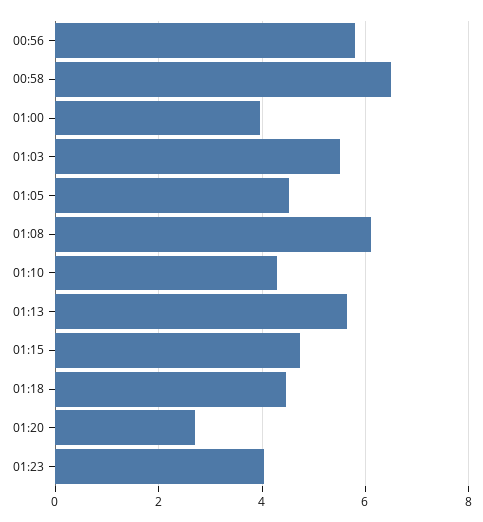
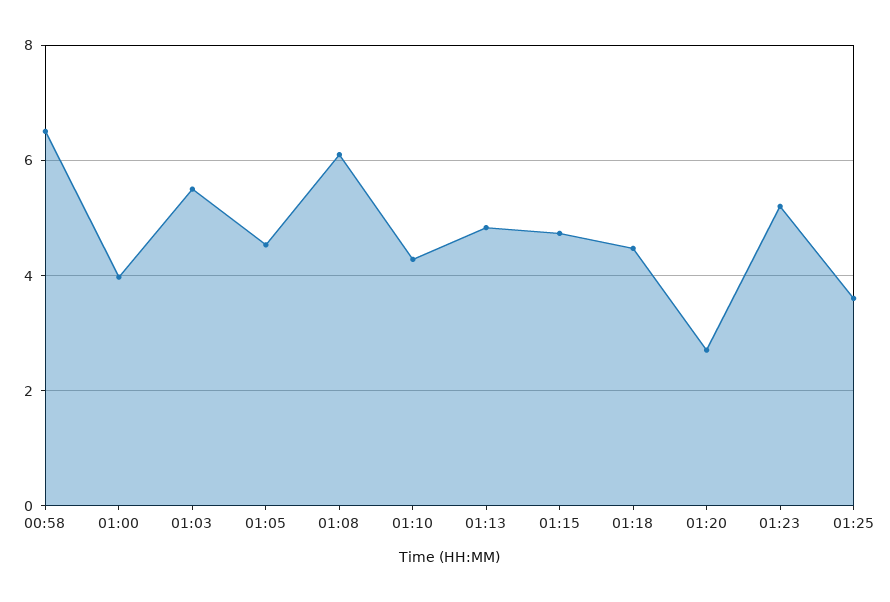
00:56: 5.8 -> none
01:13: 5.6 -> 4.8
01:23: 4 -> 5.2
01:25: none -> 3.6

